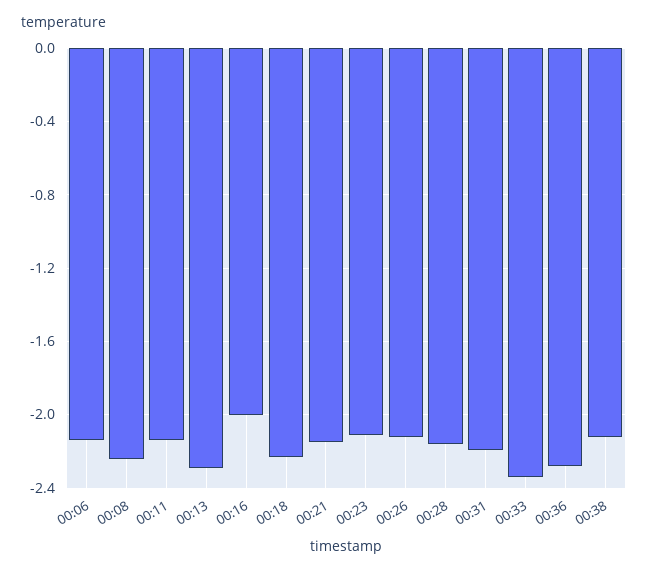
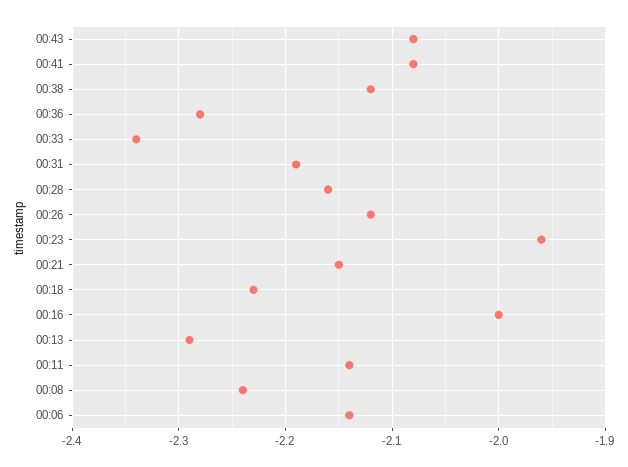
00:23: -2.1 -> -1.96
00:43: none -> -2.08
00:41: none -> -2.08

